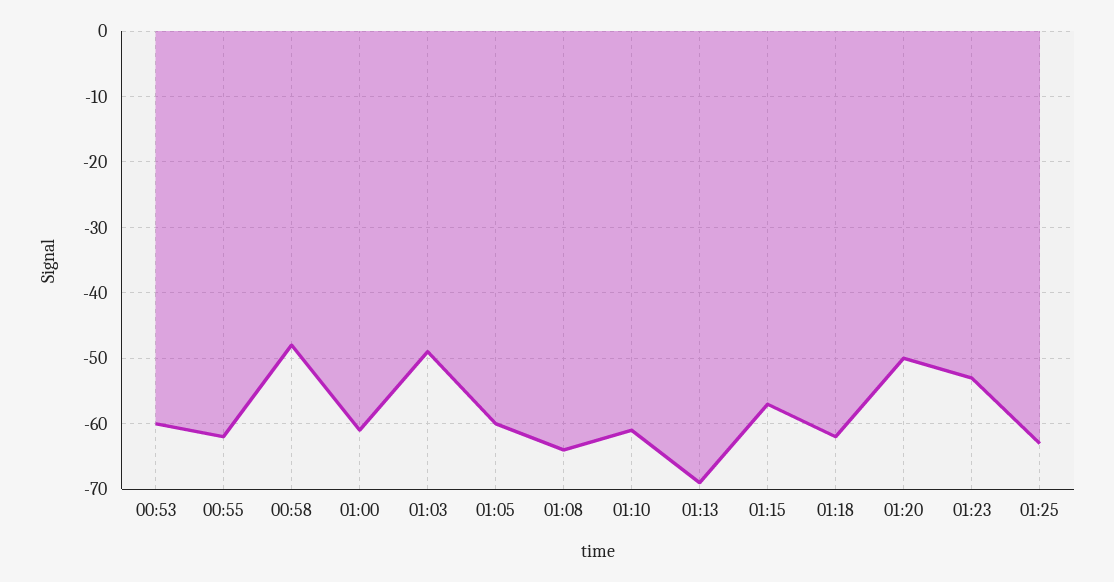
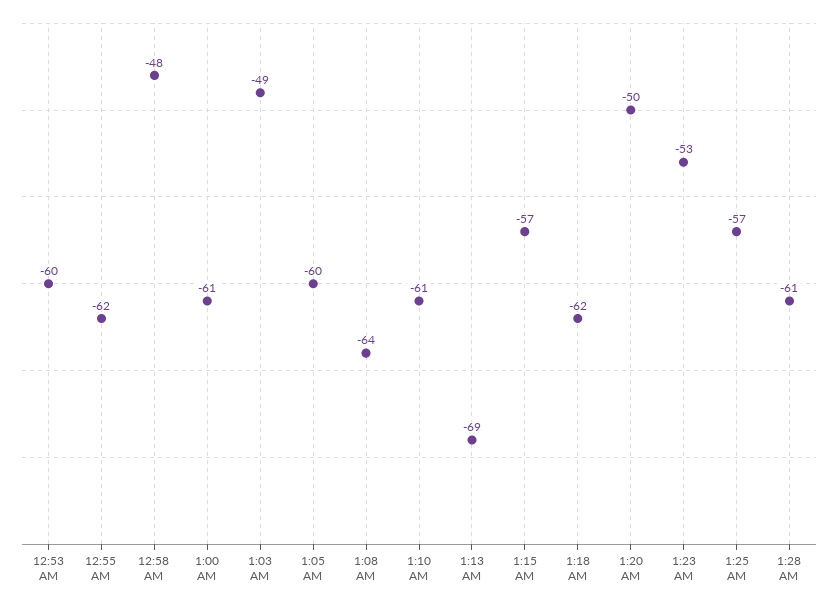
01:25: -63 -> -57
1:28 AM: none -> -61

